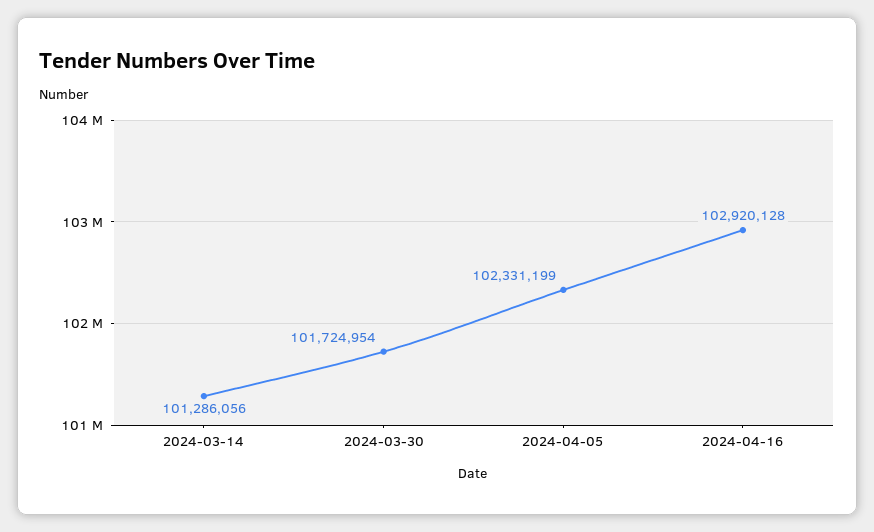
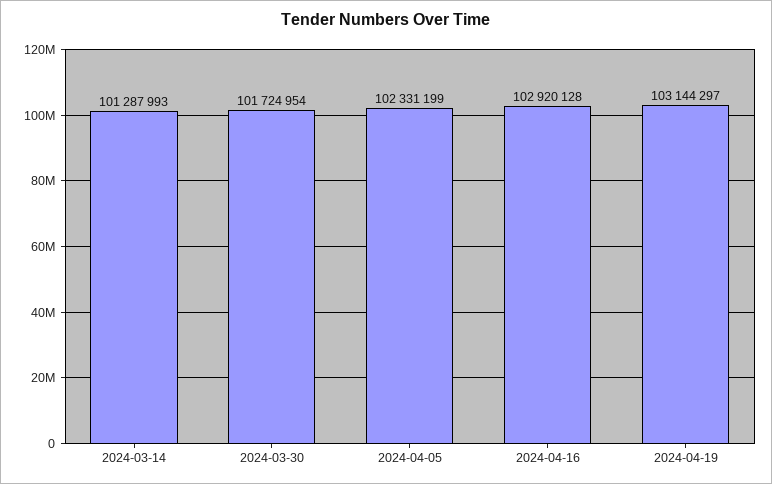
2024-03-14: 101286056 -> 101287993
2024-04-19: none -> 103144297

